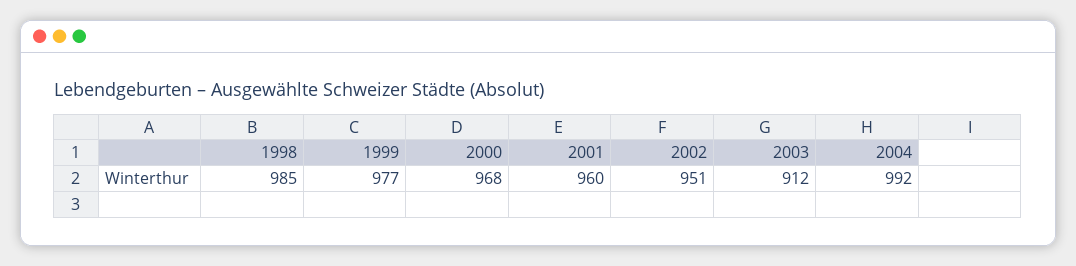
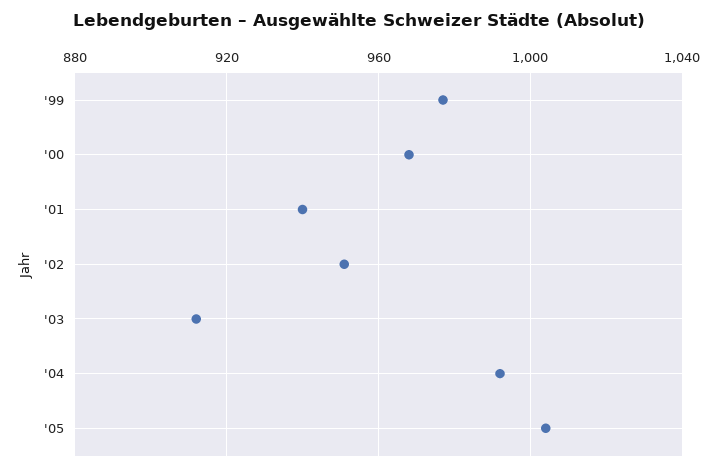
1998: 985 -> none
2001: 960 -> 940
'05: none -> 1005

